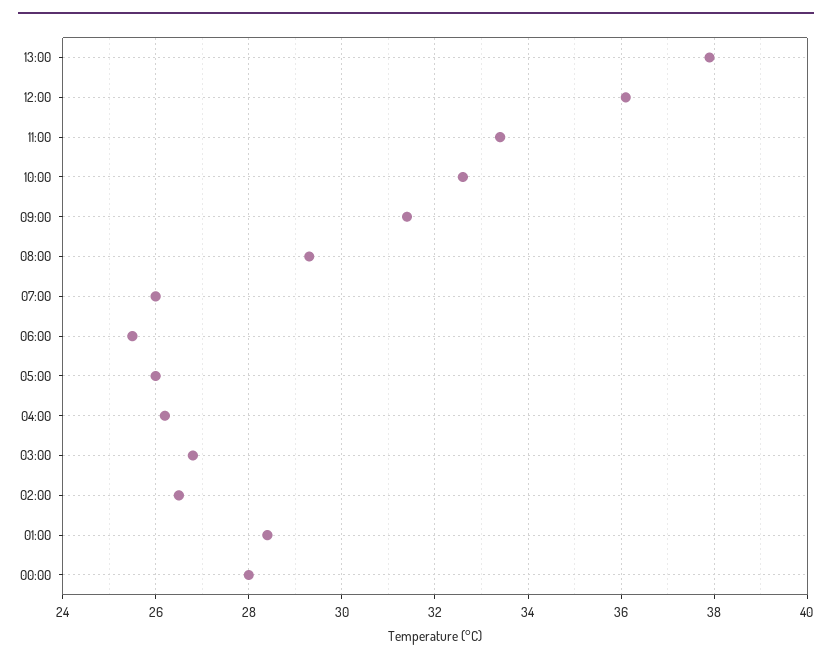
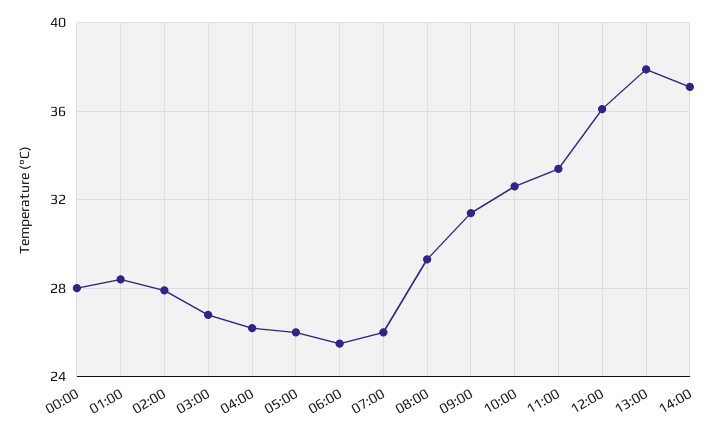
02:00: 26.5 -> 28
14:00: none -> 37

